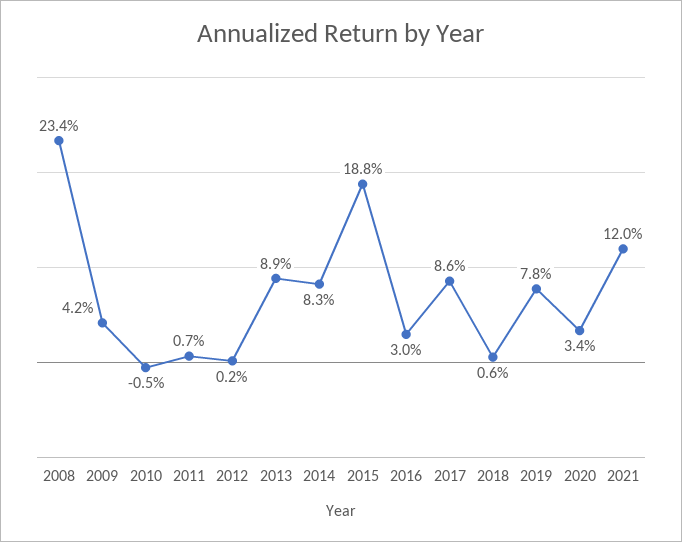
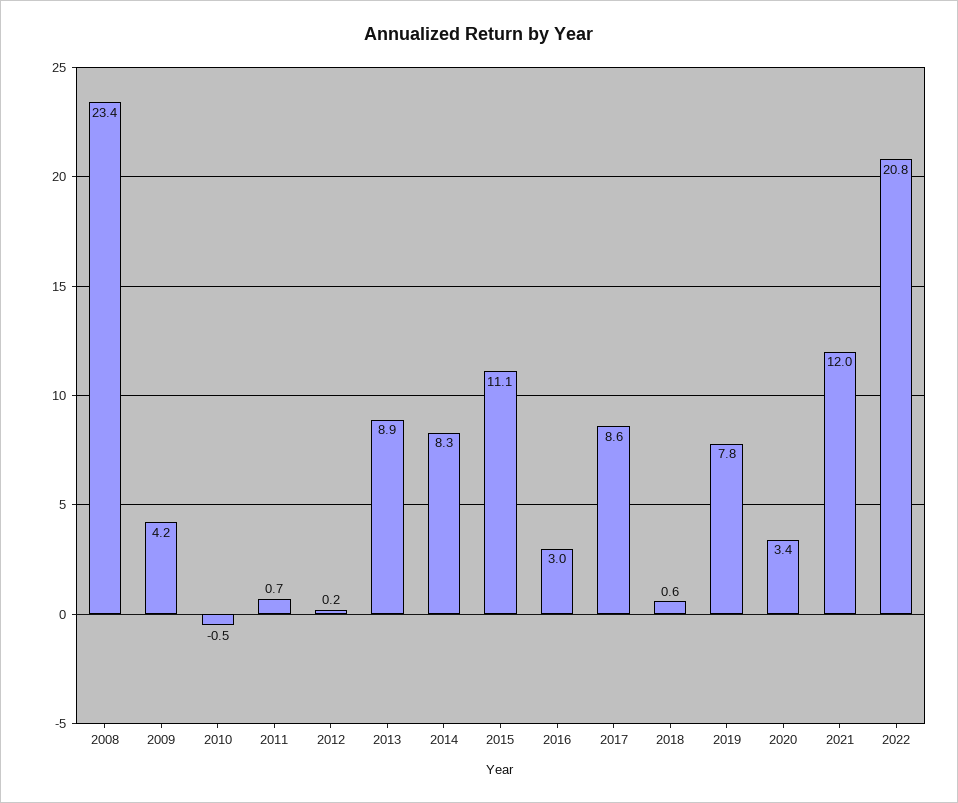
2015: 18.8 -> 11.1
2022: none -> 20.8

